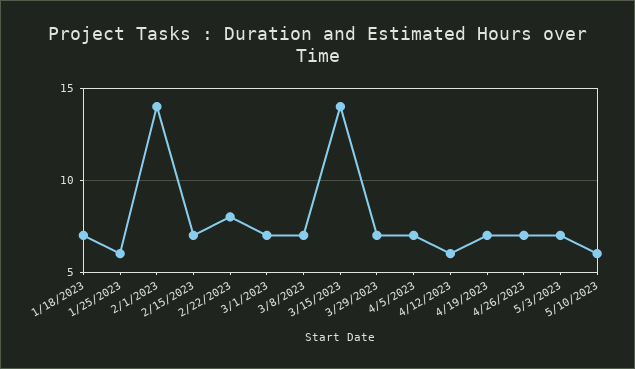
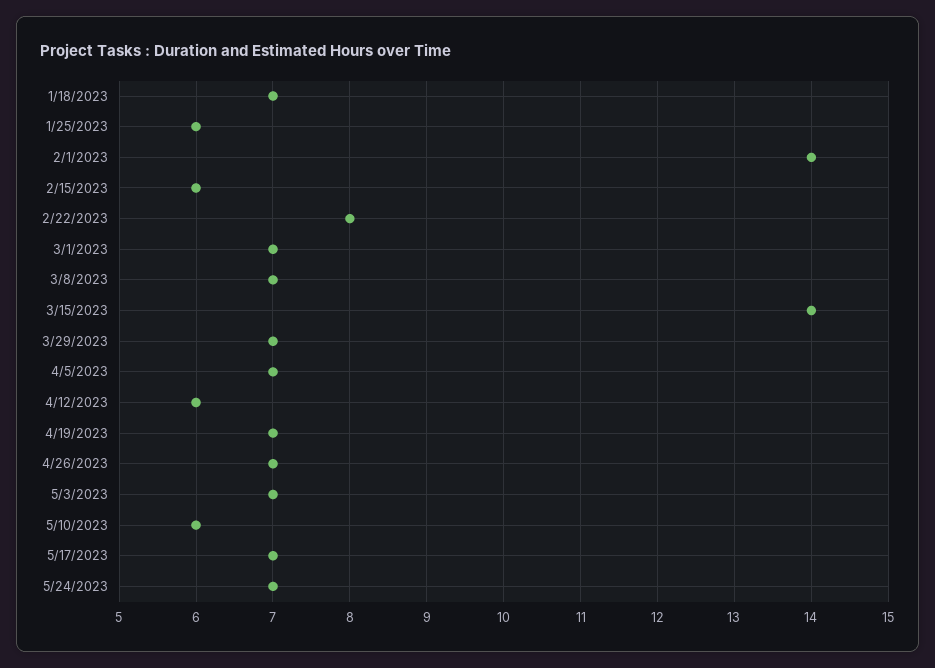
2/15/2023: 7 -> 6
5/17/2023: none -> 7
5/24/2023: none -> 7

